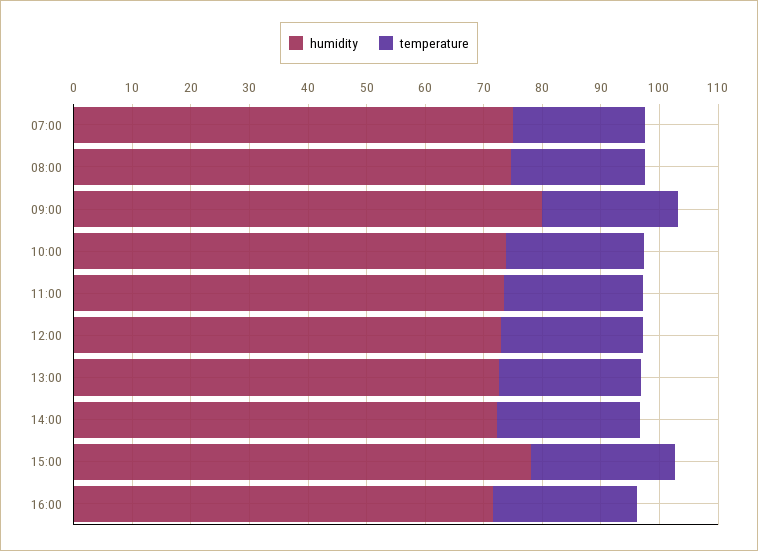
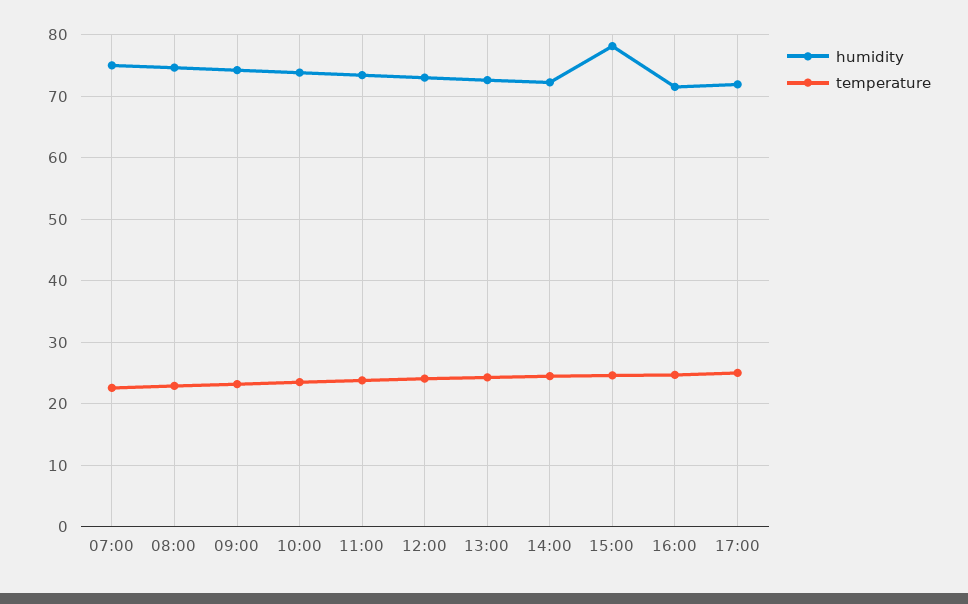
humidity, 09:00: 80 -> 74
humidity, 17:00: none -> 72
temperature, 17:00: none -> 25

